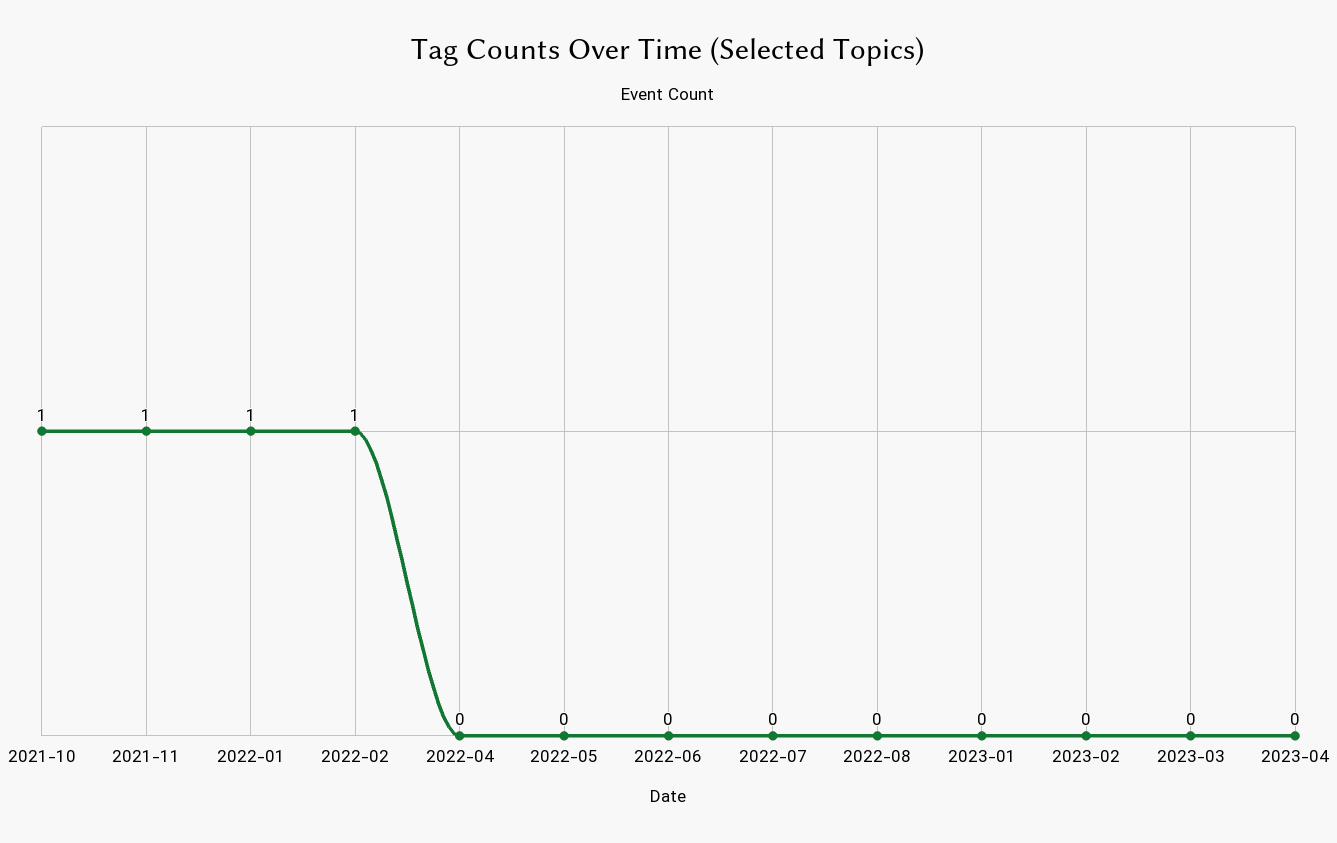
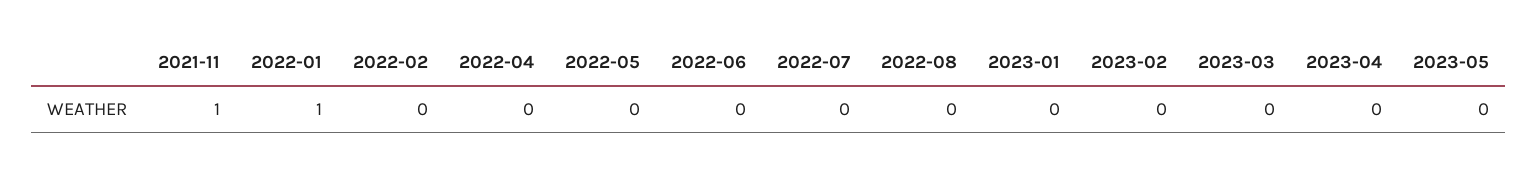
2021-10: 1 -> none
2022-02: 1 -> 0
2023-05: none -> 0

